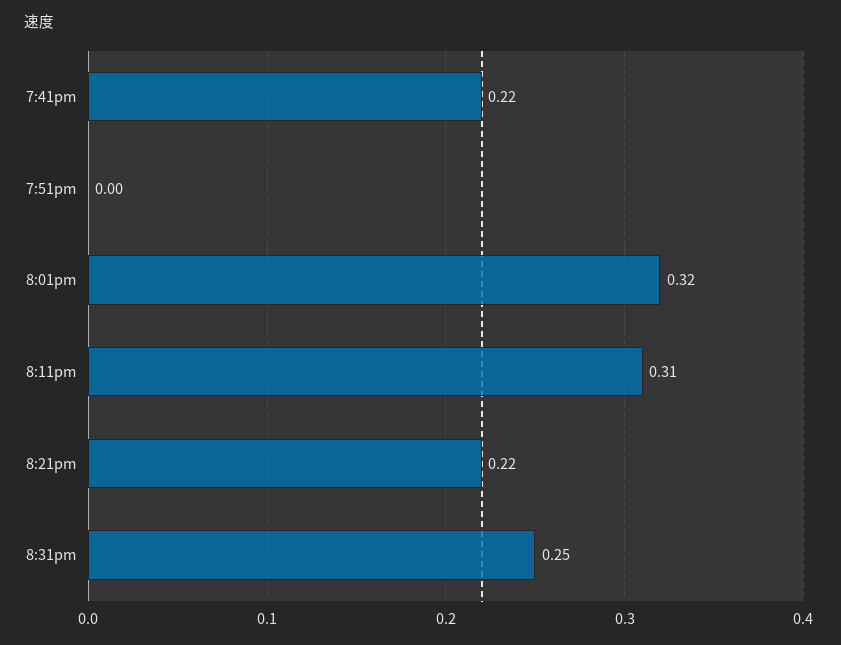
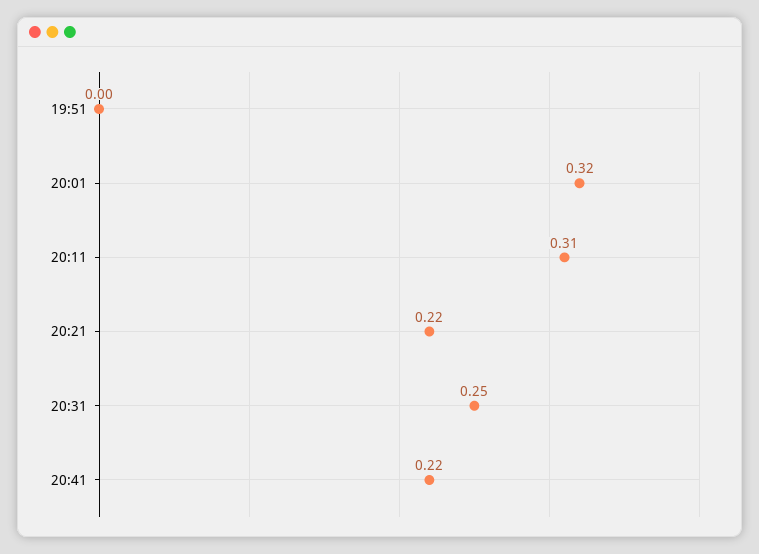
7:41pm: 0.22 -> none
20:41: none -> 0.22

